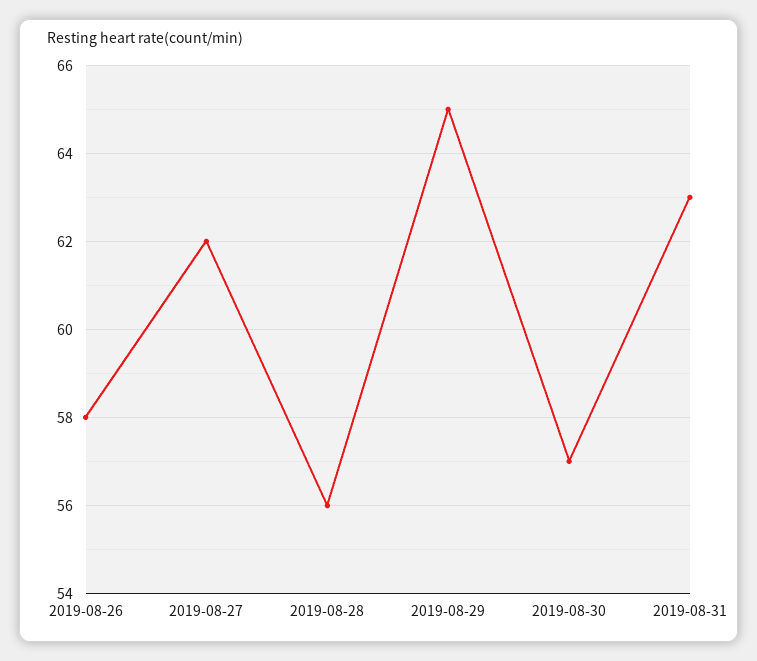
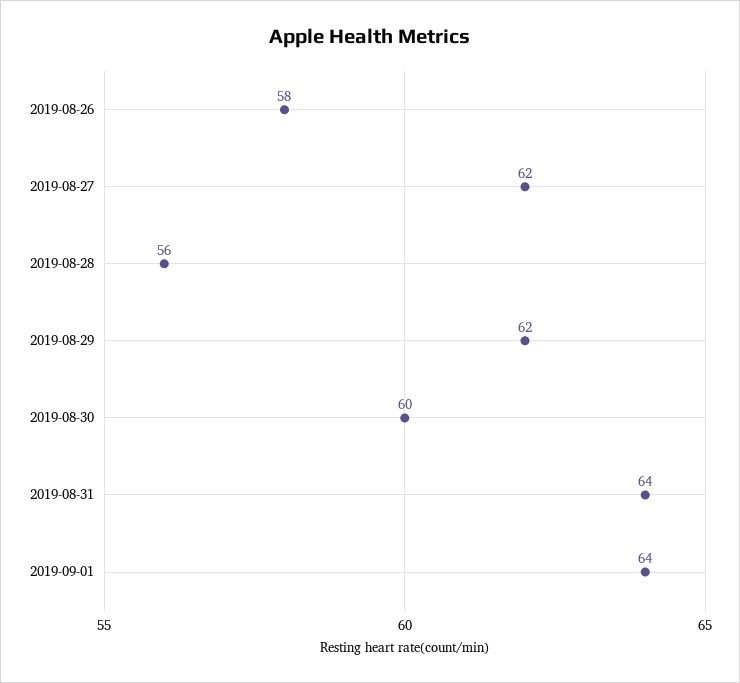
2019-08-29: 65 -> 62
2019-08-30: 57 -> 60
2019-08-31: 63 -> 64
2019-09-01: none -> 64

